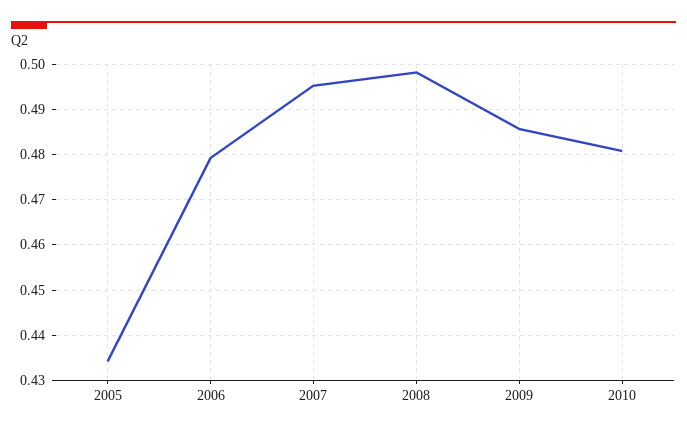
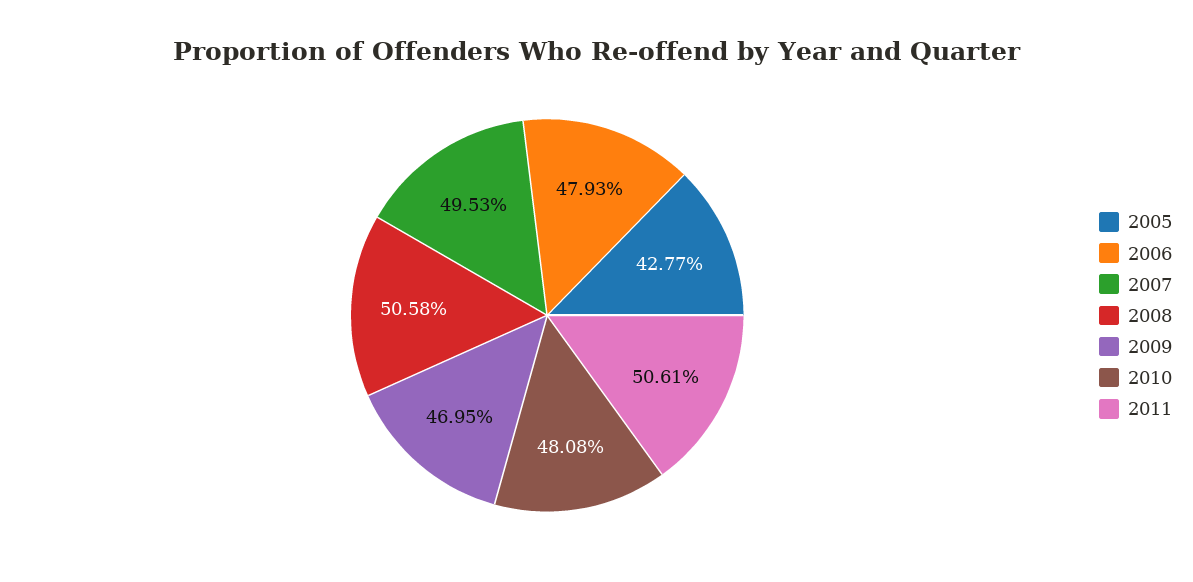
2005: 0.434 -> 0.4277
2008: 0.498 -> 0.5058
2009: 0.486 -> 0.4695
2011: none -> 0.5061

